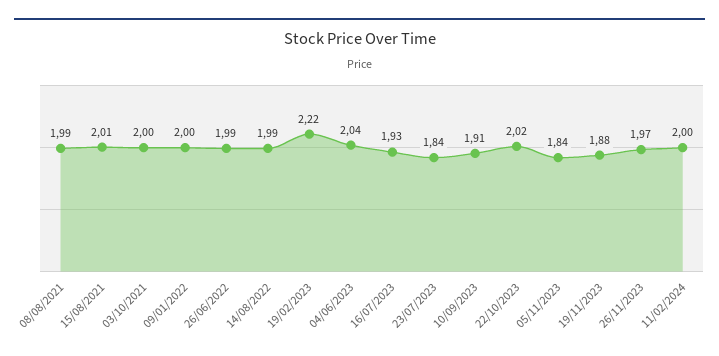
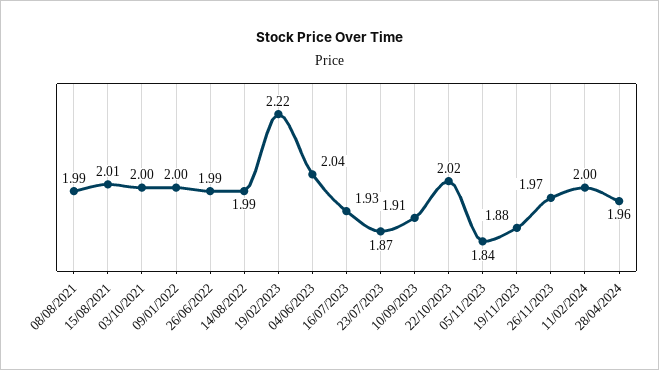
23/07/2023: 1.84 -> 1.87
28/04/2024: none -> 1.96

